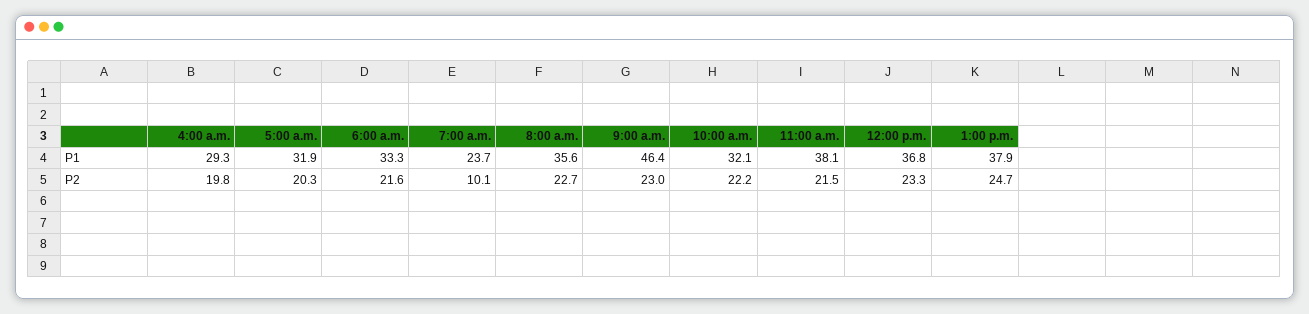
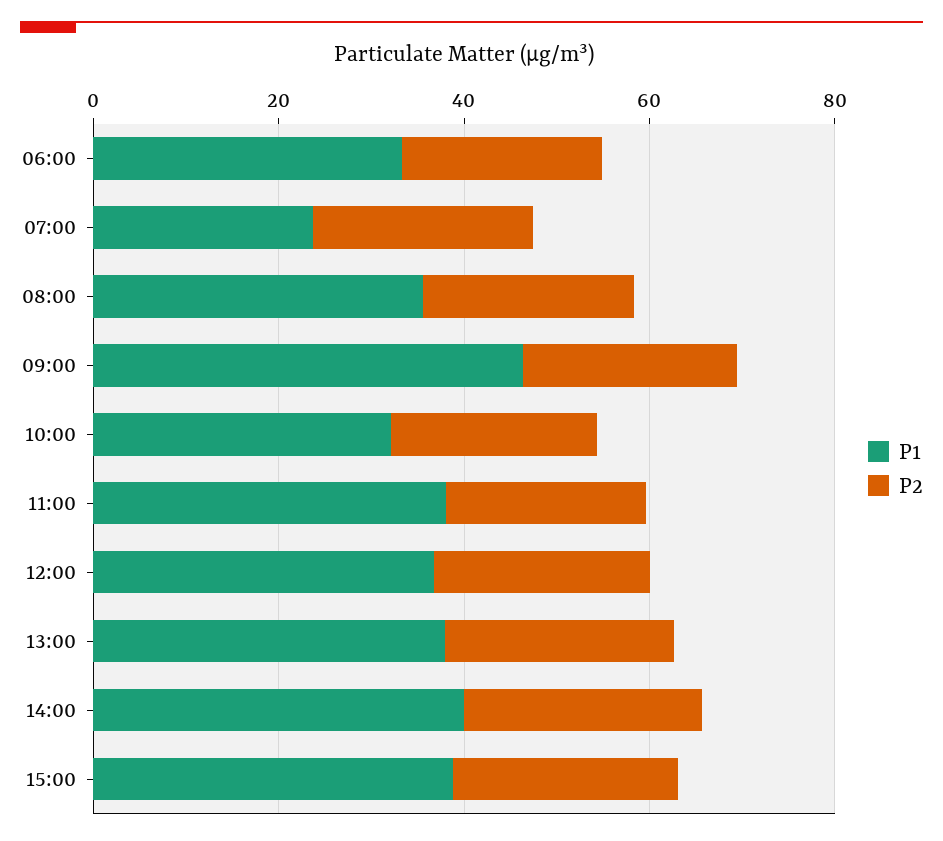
P1, 4:00 a.m.: 29.3 -> none
P1, 5:00 a.m.: 31.9 -> none
P2, 4:00 a.m.: 19.8 -> none
P2, 5:00 a.m.: 20.3 -> none
P2, 7:00 a.m.: 10.1 -> 25
P1, 14:00: none -> 40
P2, 14:00: none -> 25
P1, 15:00: none -> 40
P2, 15:00: none -> 25

